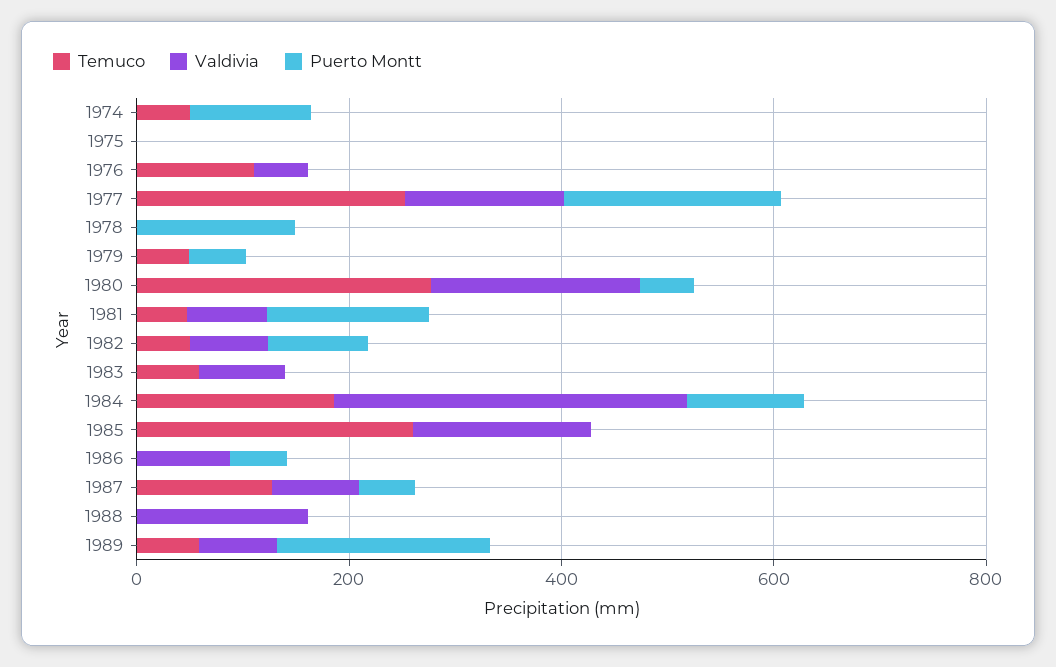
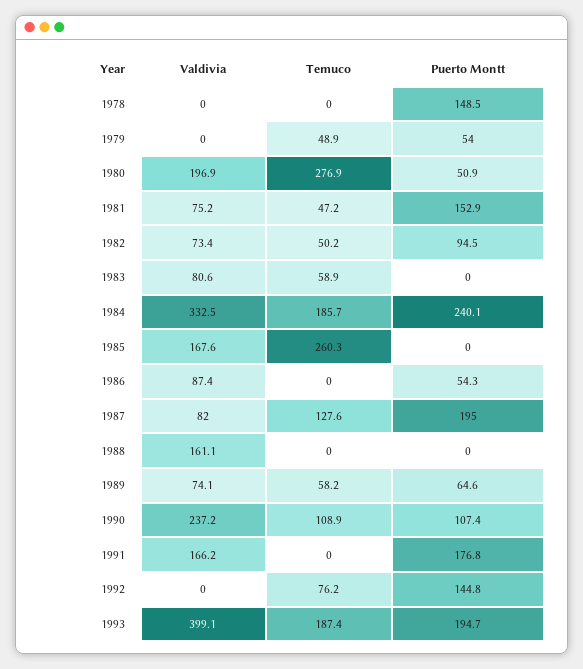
Temuco, 1974: 50 -> none
Valdivia, 1974: 0 -> none
Puerto Montt, 1974: 100 -> none
Temuco, 1975: 0 -> none
Valdivia, 1975: 0 -> none
Puerto Montt, 1975: 0 -> none
Temuco, 1976: 100 -> none
Valdivia, 1976: 50 -> none
Puerto Montt, 1976: 0 -> none
Temuco, 1977: 250 -> none
Valdivia, 1977: 150 -> none
Puerto Montt, 1977: 200 -> none
Puerto Montt, 1984: 100 -> 240.1
Puerto Montt, 1987: 50 -> 195
Puerto Montt, 1989: 200 -> 64.6
Valdivia, 1990: none -> 237.2
Temuco, 1990: none -> 108.9
Puerto Montt, 1990: none -> 107.4
Valdivia, 1991: none -> 166.2
Temuco, 1991: none -> 0
Puerto Montt, 1991: none -> 176.8
Valdivia, 1992: none -> 0
Temuco, 1992: none -> 76.2
Puerto Montt, 1992: none -> 144.8
Valdivia, 1993: none -> 399.1
Temuco, 1993: none -> 187.4
Puerto Montt, 1993: none -> 194.7

